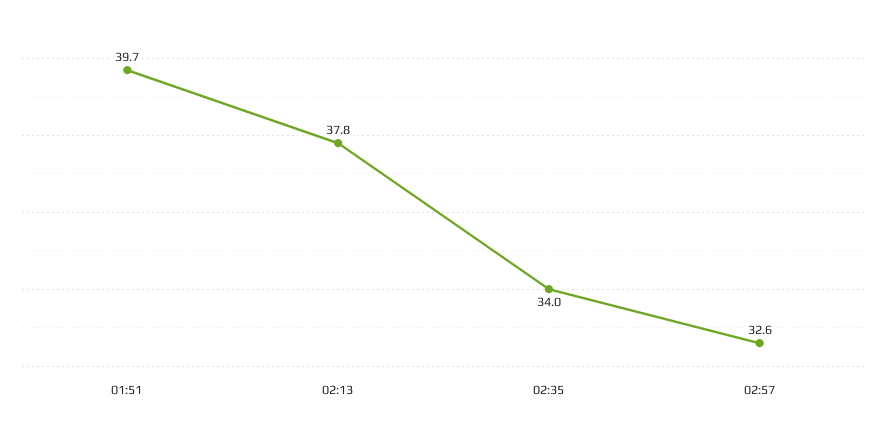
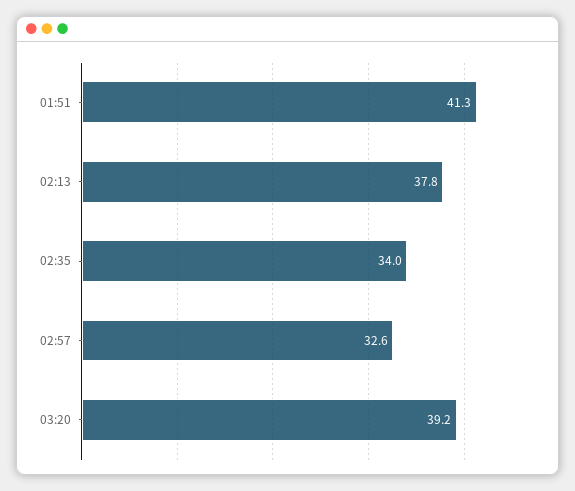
01:51: 39.7 -> 41.3
03:20: none -> 39.2

